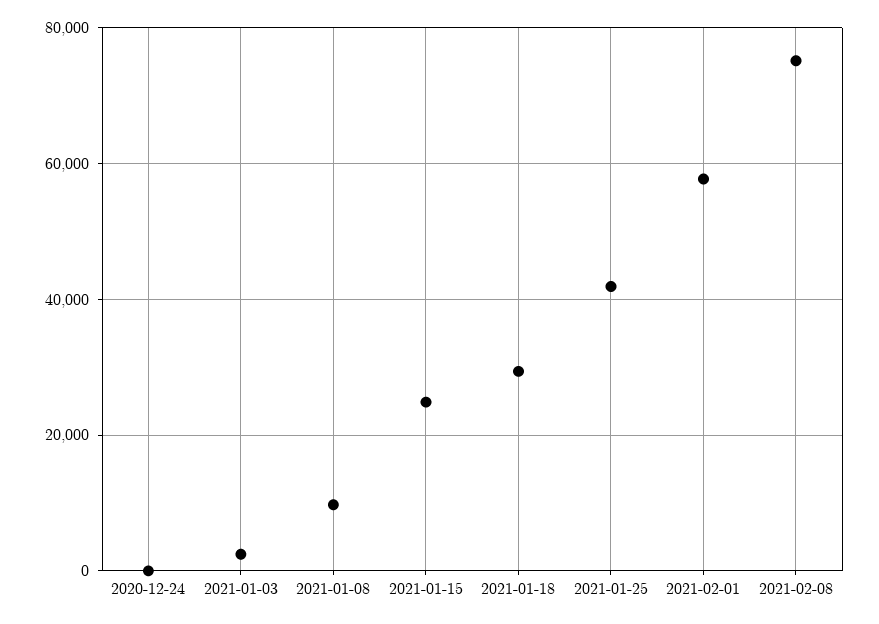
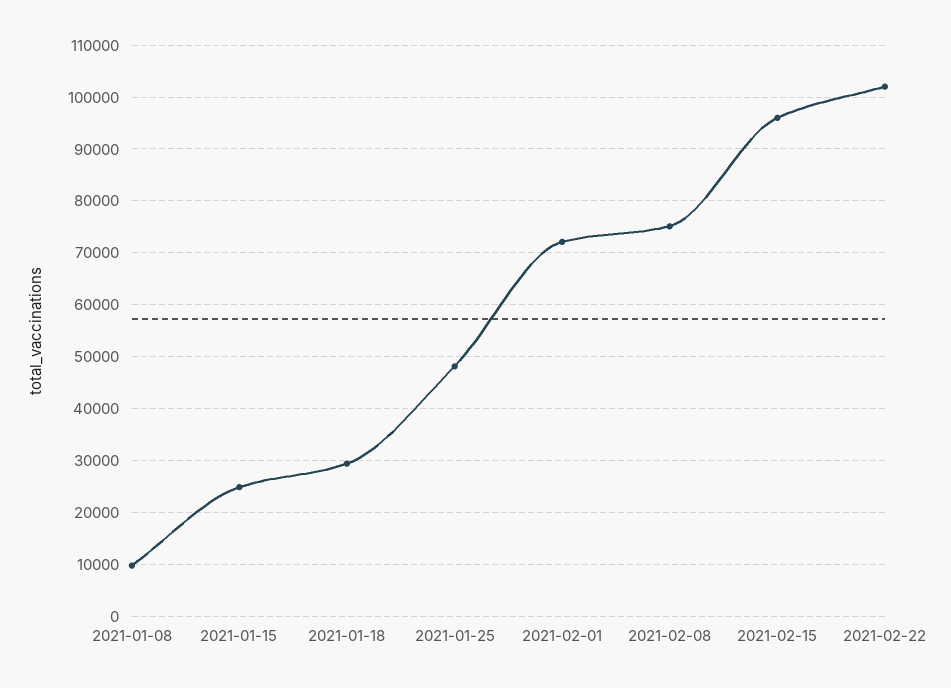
2020-12-24: 0 -> none
2021-01-03: 2000 -> none
2021-01-25: 42000 -> 48000
2021-02-01: 58000 -> 72000
2021-02-15: none -> 96000
2021-02-22: none -> 102000

